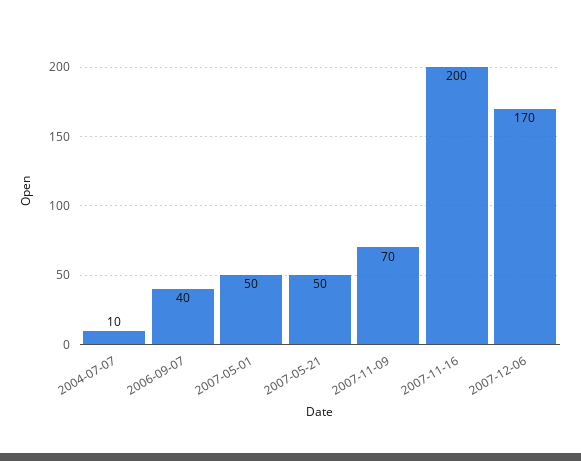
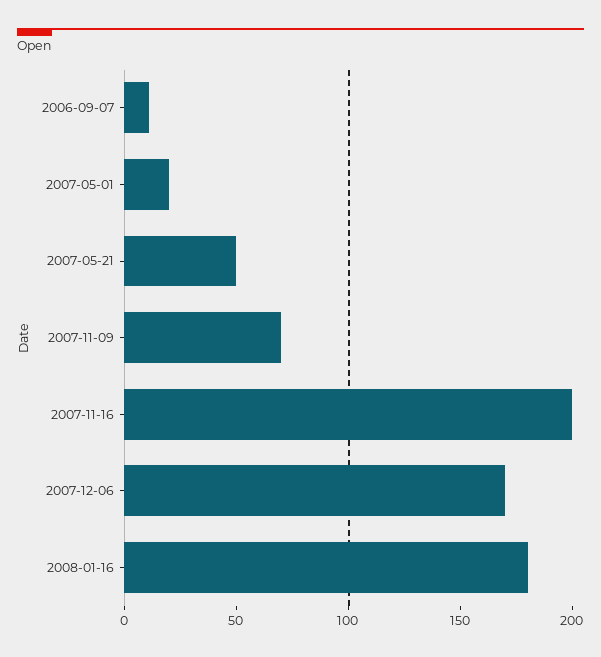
2004-07-07: 10 -> none
2006-09-07: 40 -> 10
2007-05-01: 50 -> 20
2008-01-16: none -> 180

